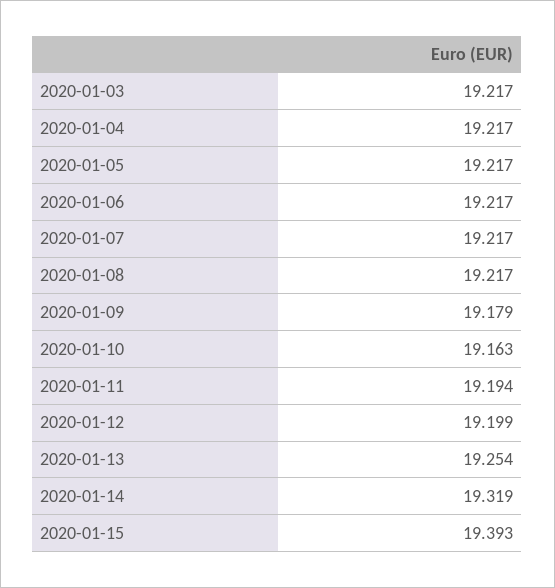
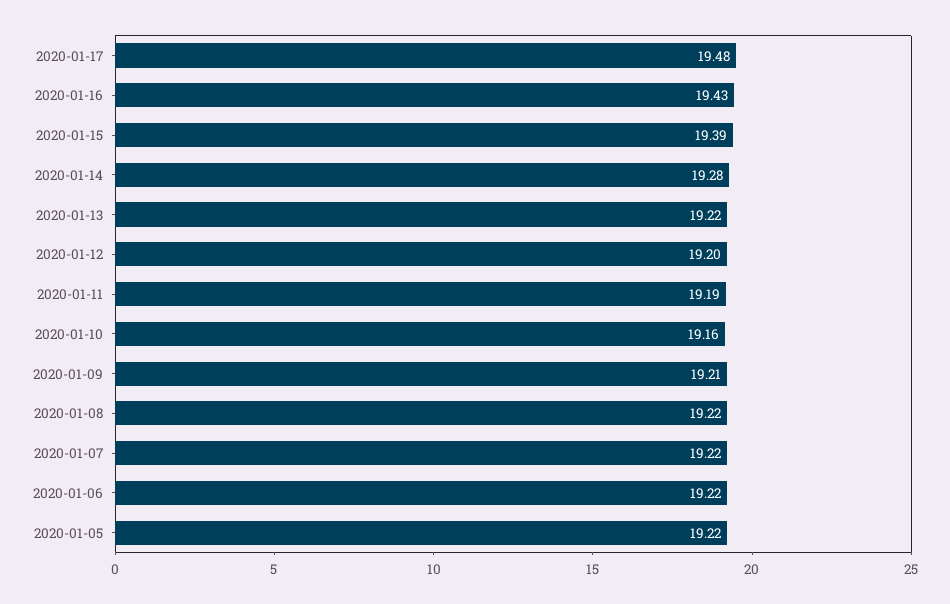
2020-01-03: 19.217 -> none
2020-01-04: 19.217 -> none
2020-01-09: 19.179 -> 19.21
2020-01-13: 19.254 -> 19.22
2020-01-14: 19.319 -> 19.28
2020-01-17: none -> 19.48
2020-01-16: none -> 19.43

